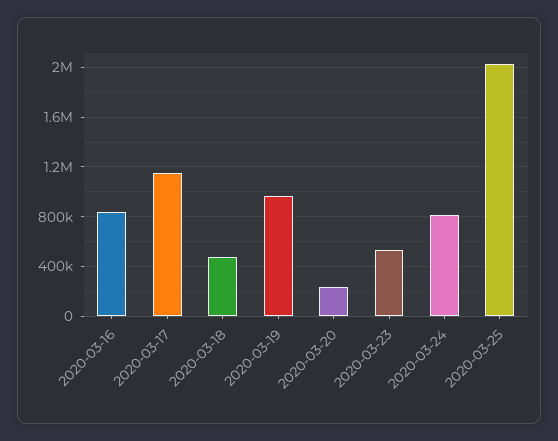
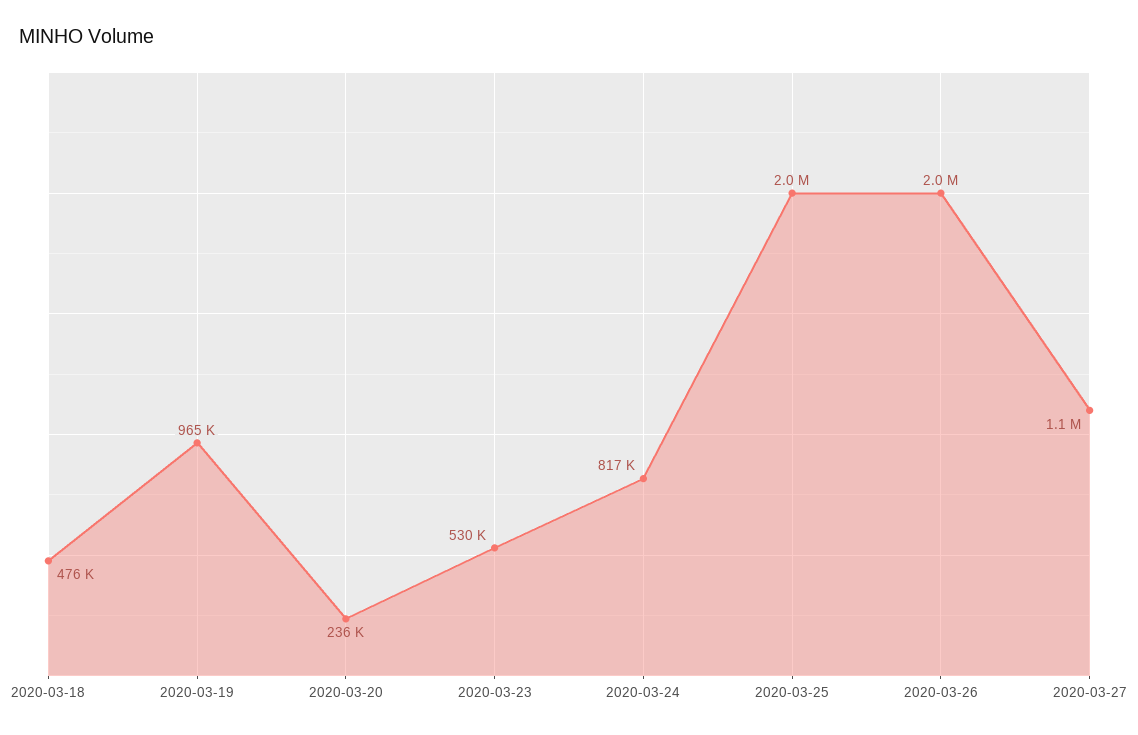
2020-03-16: 850000 -> none
2020-03-17: 1150000 -> none
2020-03-26: none -> 2000000
2020-03-27: none -> 1100000

